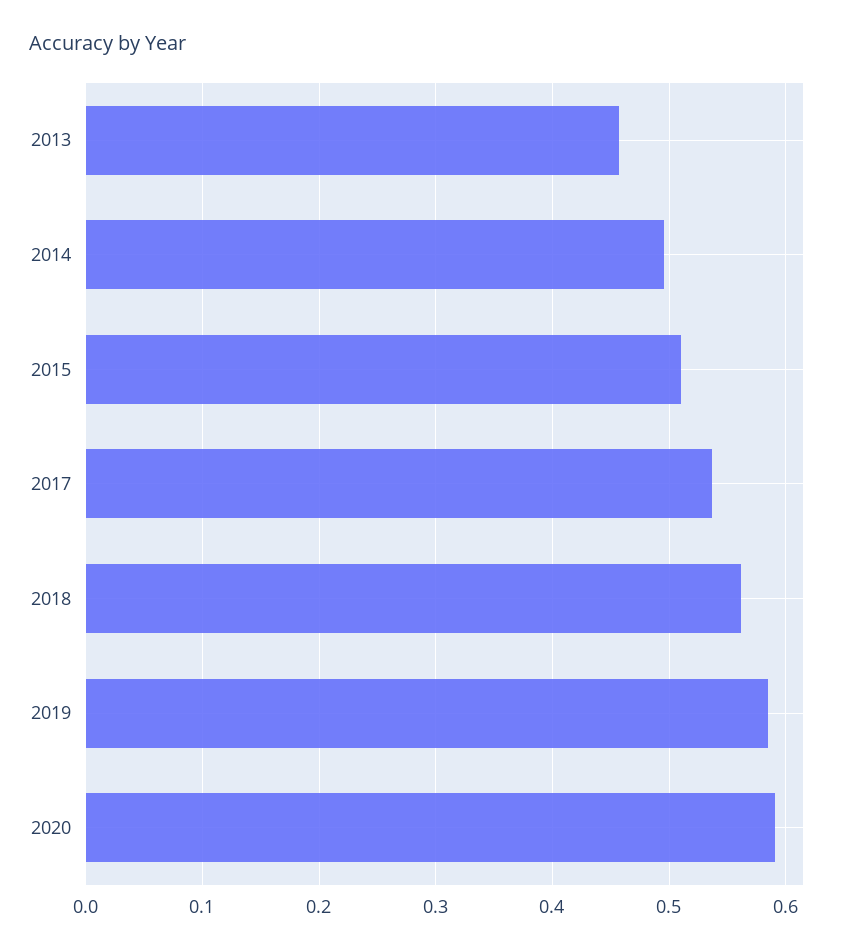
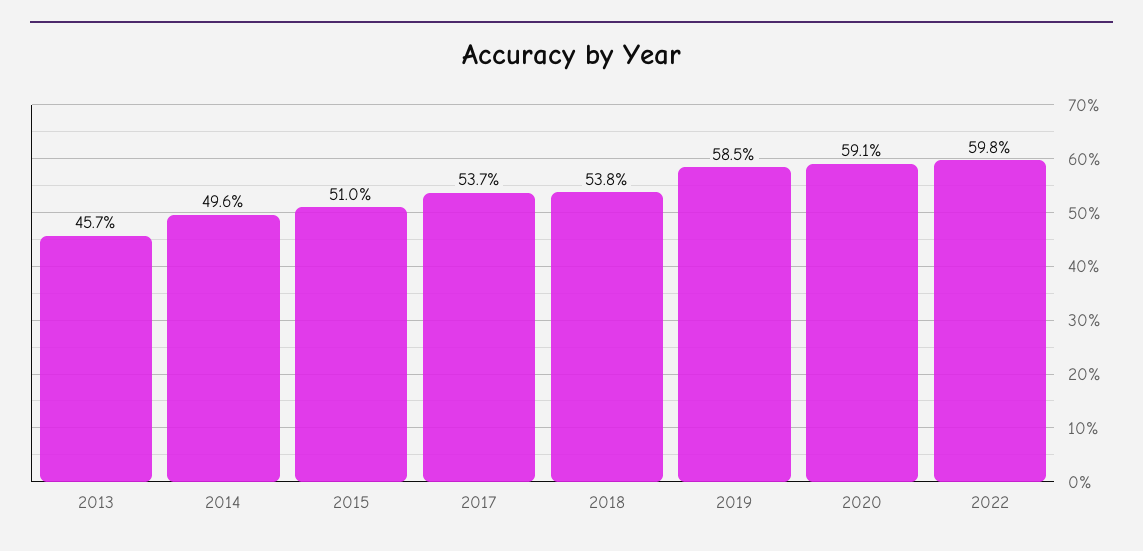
2018: 0.56 -> 0.538
2022: none -> 0.598

